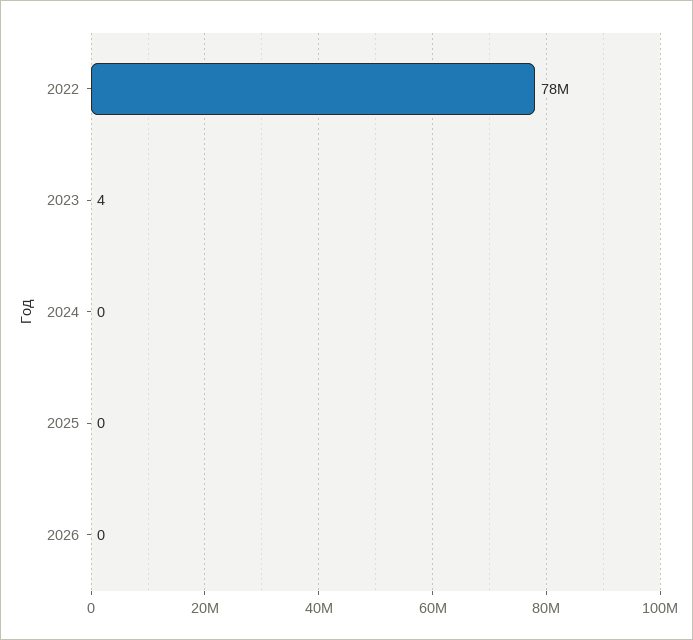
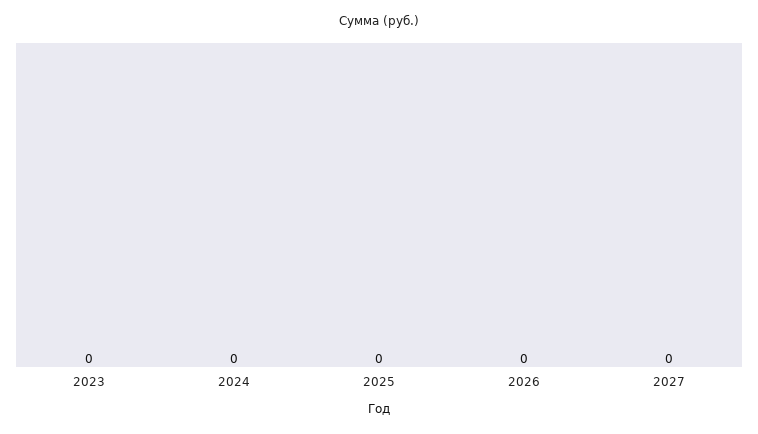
2022: 78000000 -> none
2023: 4 -> 0
2027: none -> 0

